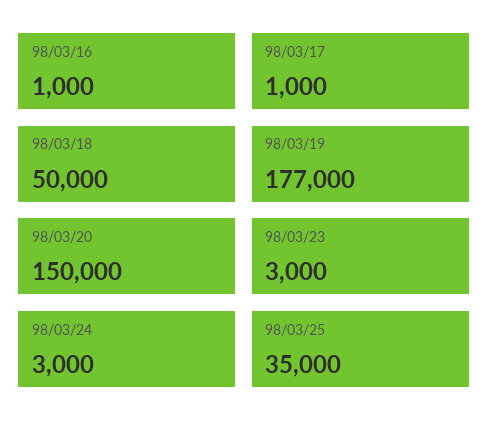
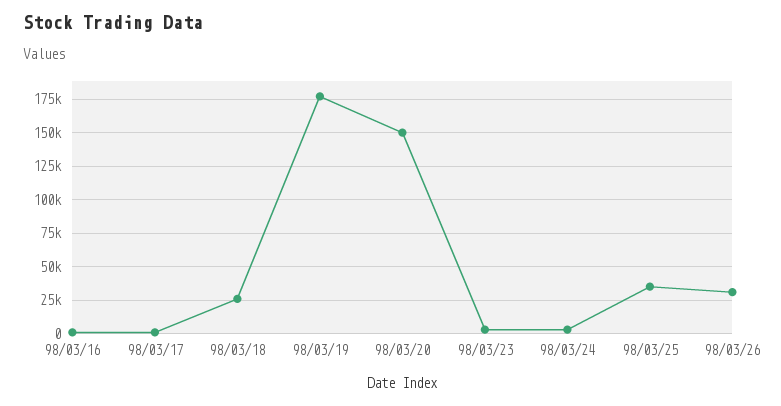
98/03/18: 50000 -> 25000
98/03/26: none -> 30000

